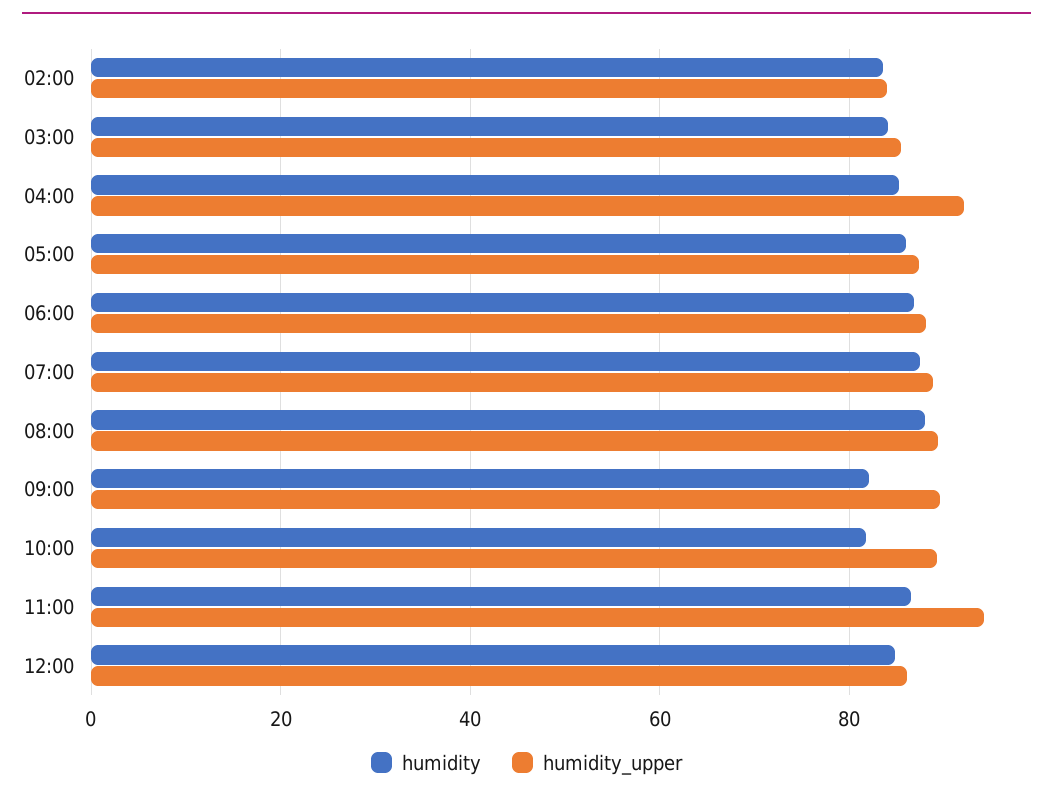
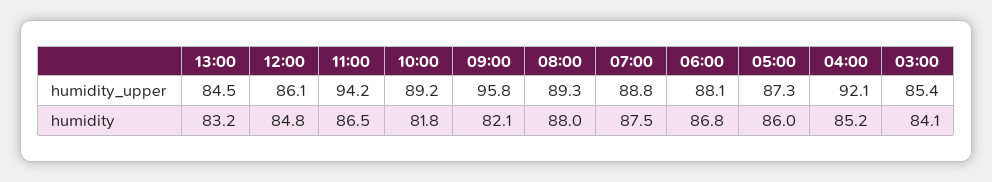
humidity, 02:00: 84 -> none
humidity_upper, 02:00: 84 -> none
humidity_upper, 09:00: 90 -> 95.8
humidity_upper, 13:00: none -> 84.5
humidity, 13:00: none -> 83.2

